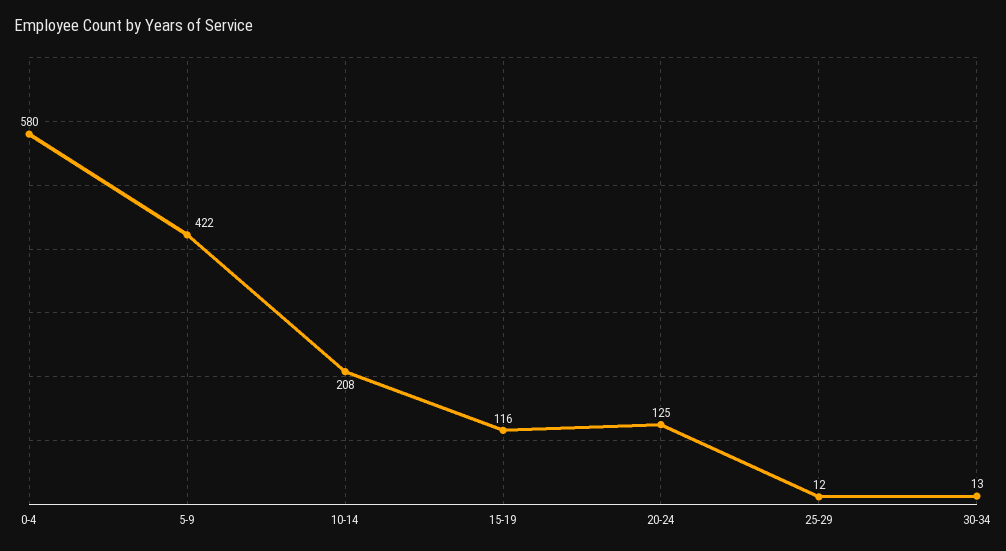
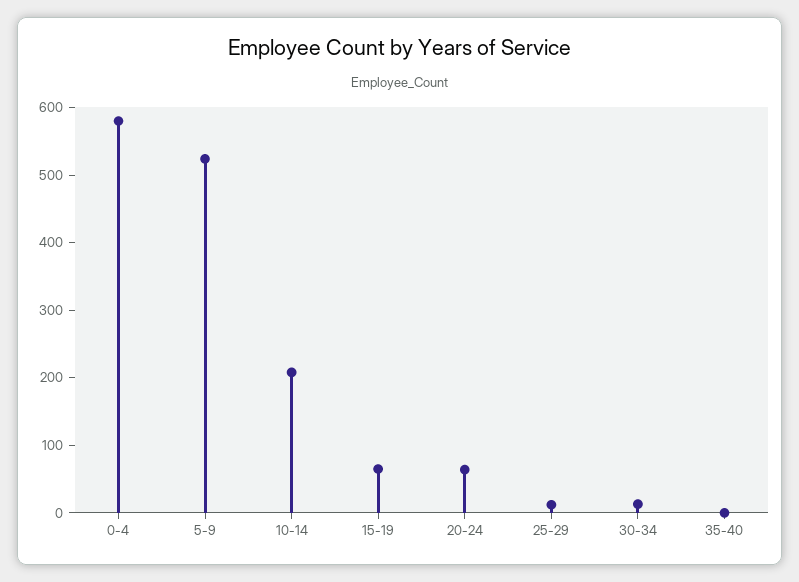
5-9: 422 -> 520
15-19: 116 -> 60
20-24: 125 -> 60
35-40: none -> 0

